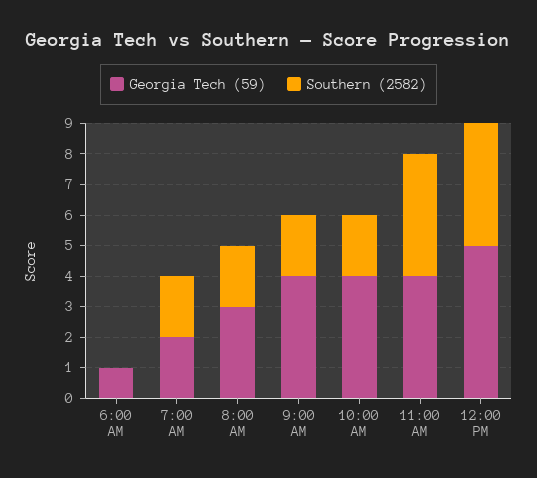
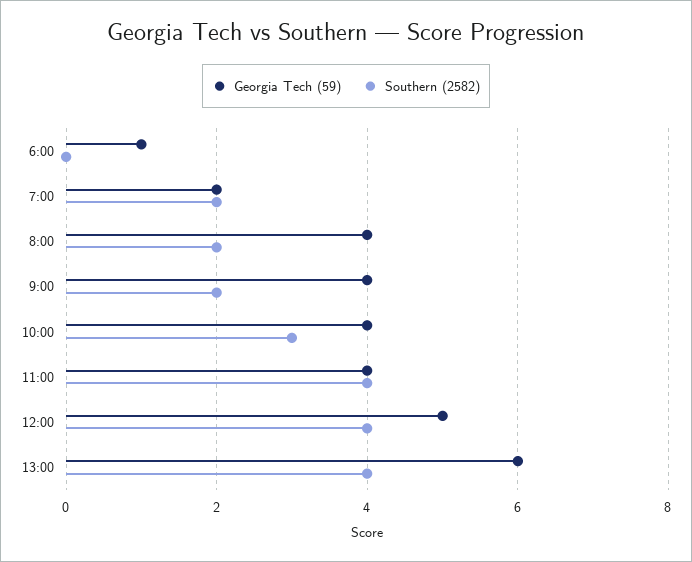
Georgia Tech (59), 8:00 AM: 3 -> 4
Southern (2582), 10:00 AM: 2 -> 3
Georgia Tech (59), 13:00: none -> 6
Southern (2582), 13:00: none -> 4

